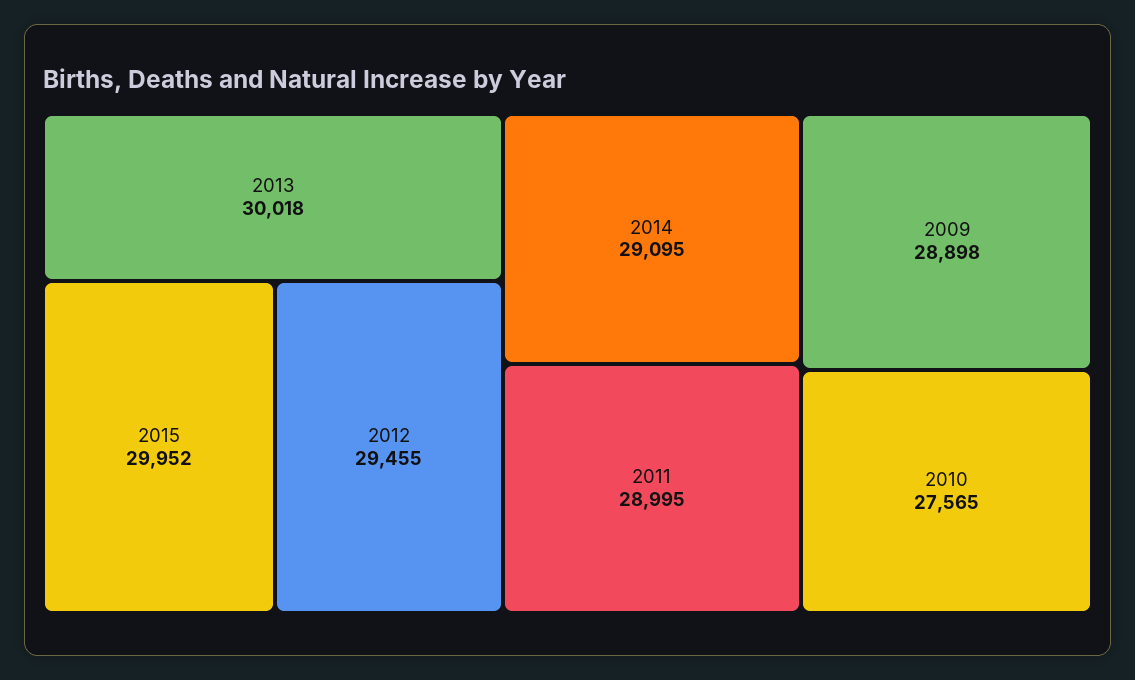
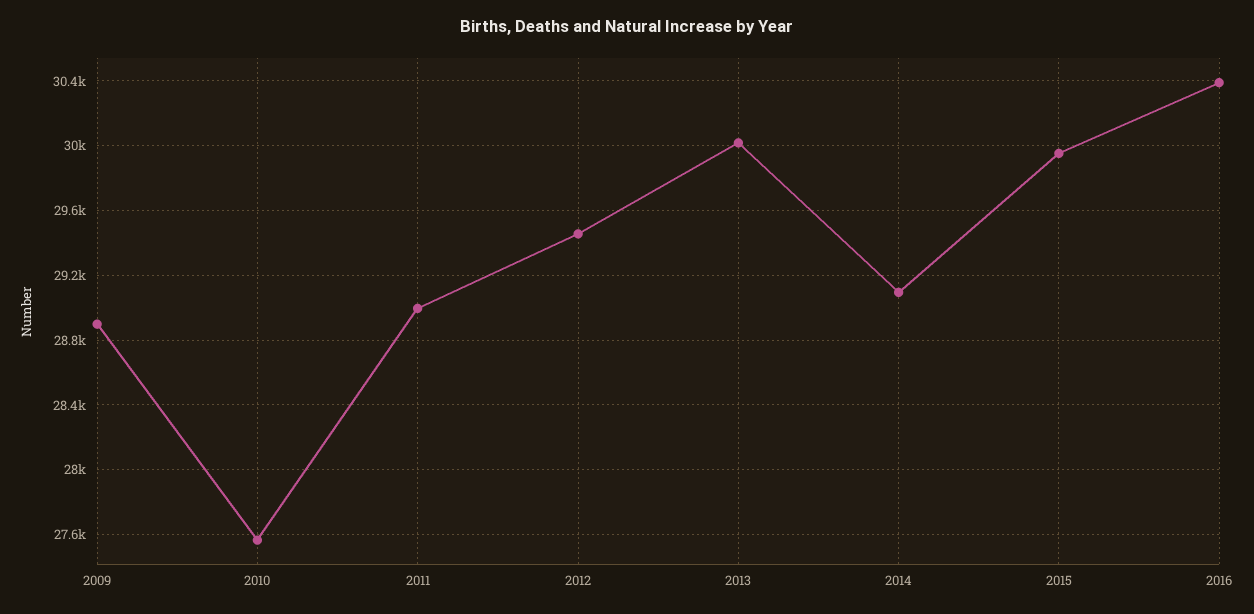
2016: none -> 30400

